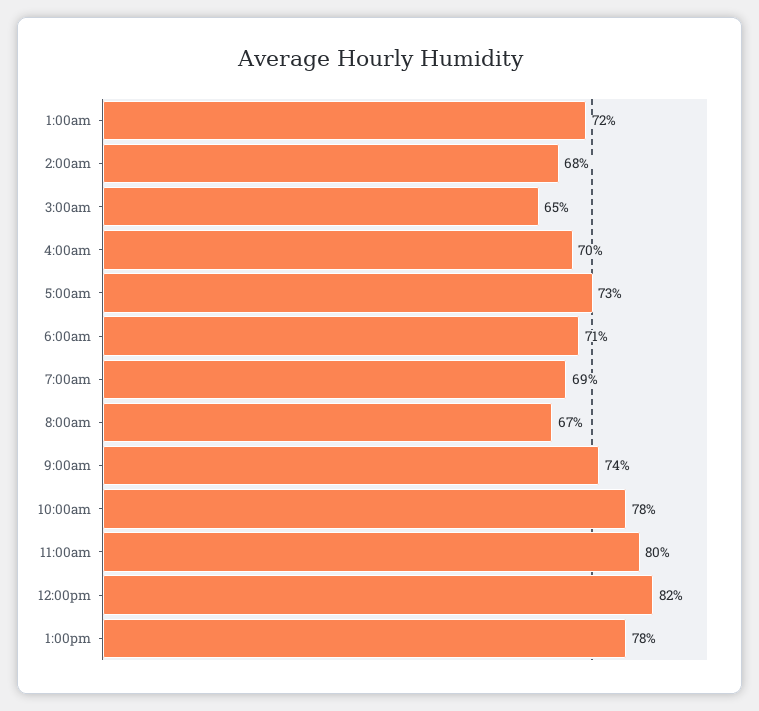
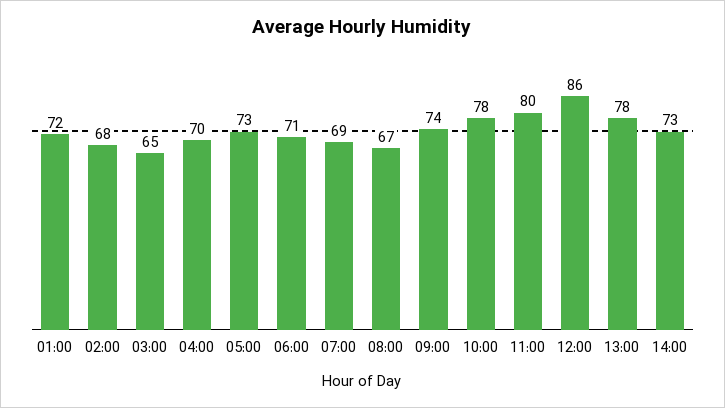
12:00pm: 82 -> 86
14:00: none -> 73

